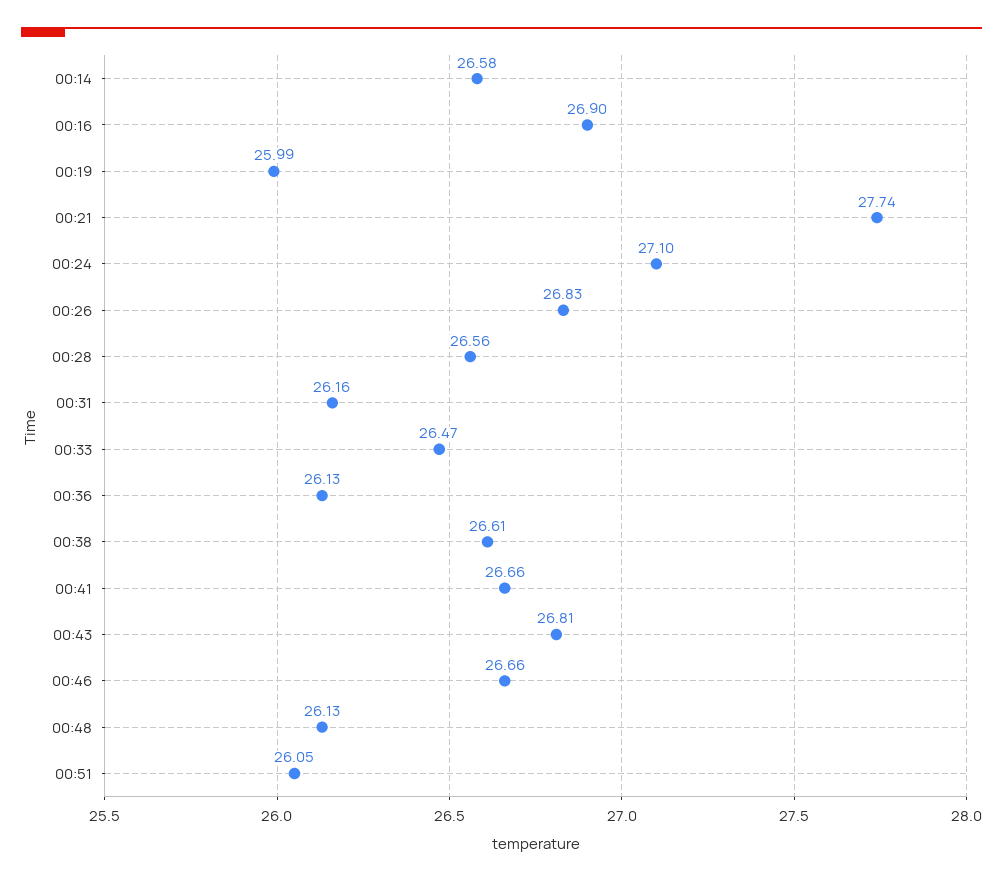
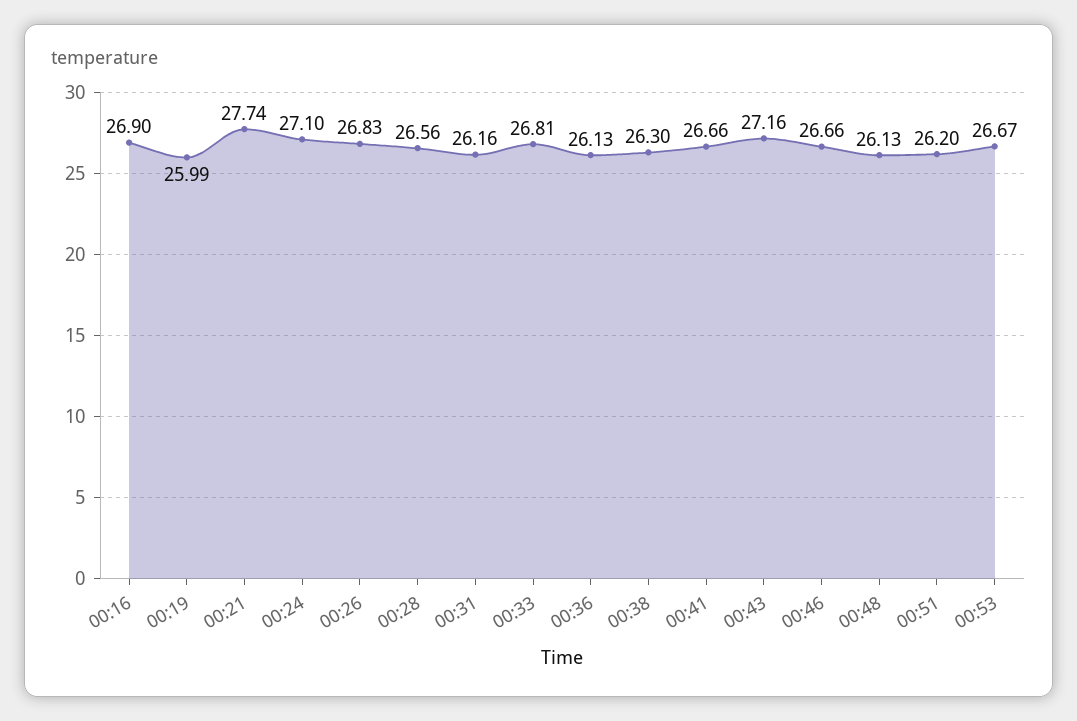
00:14: 26.58 -> none
00:33: 26.47 -> 26.81
00:38: 26.61 -> 26.3
00:43: 26.81 -> 27.16
00:51: 26.05 -> 26.2
00:53: none -> 26.67

